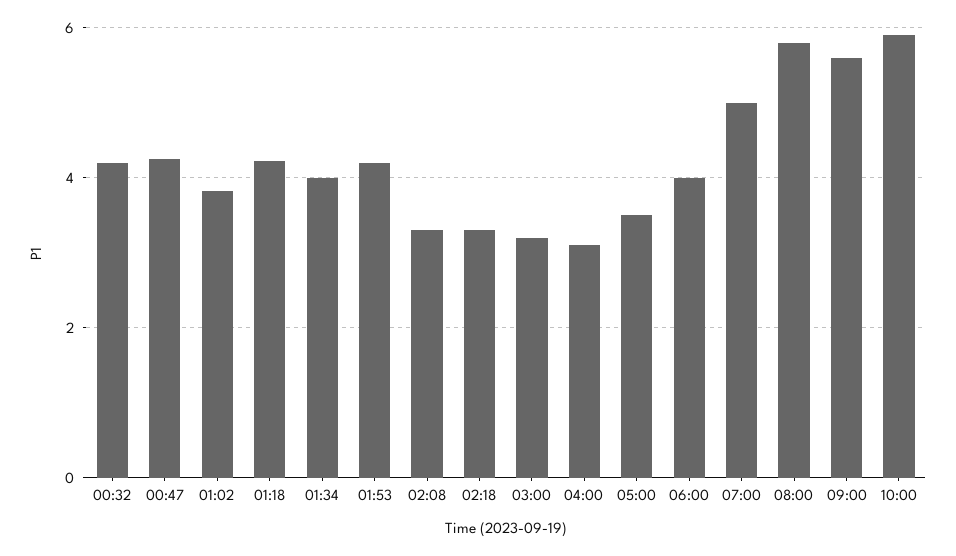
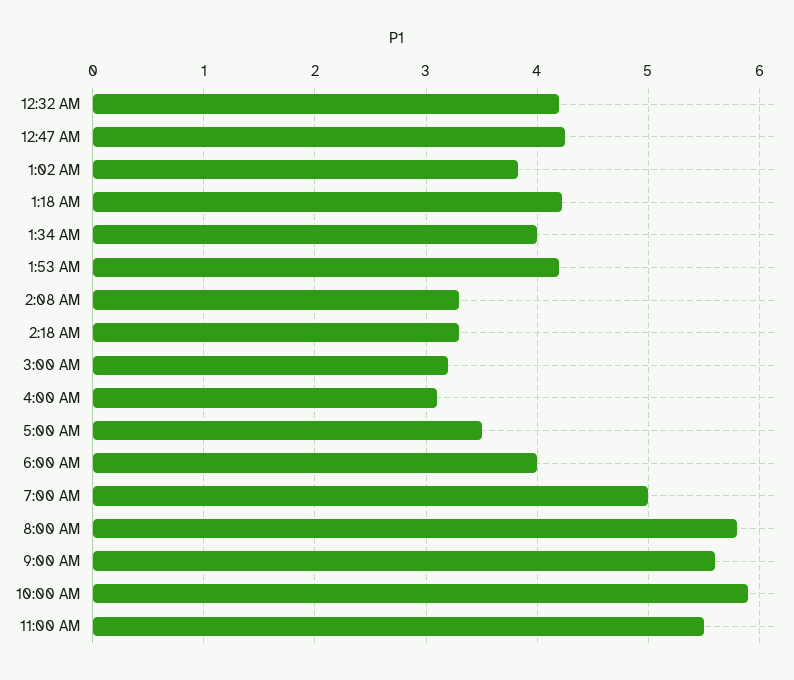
11:00 AM: none -> 5.5

